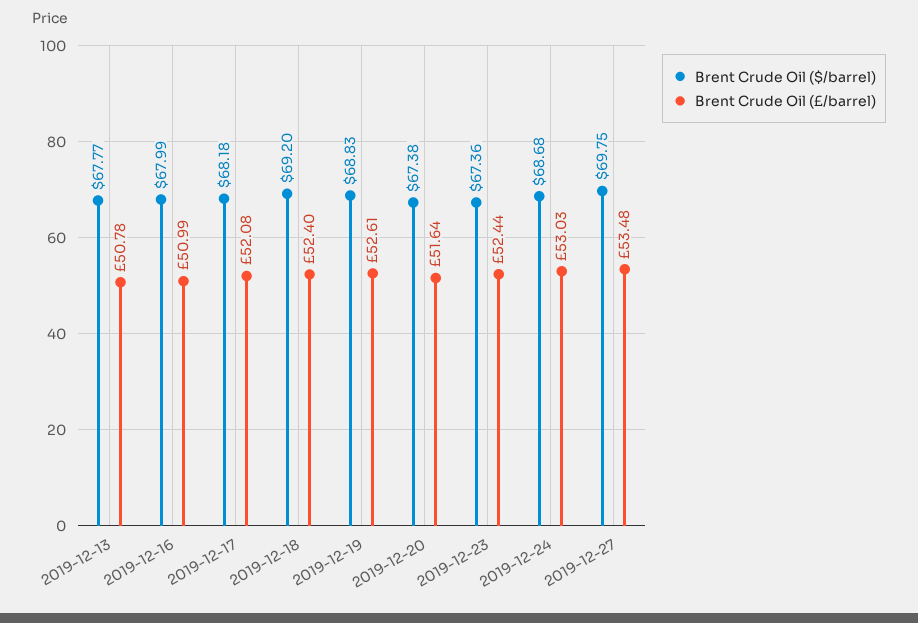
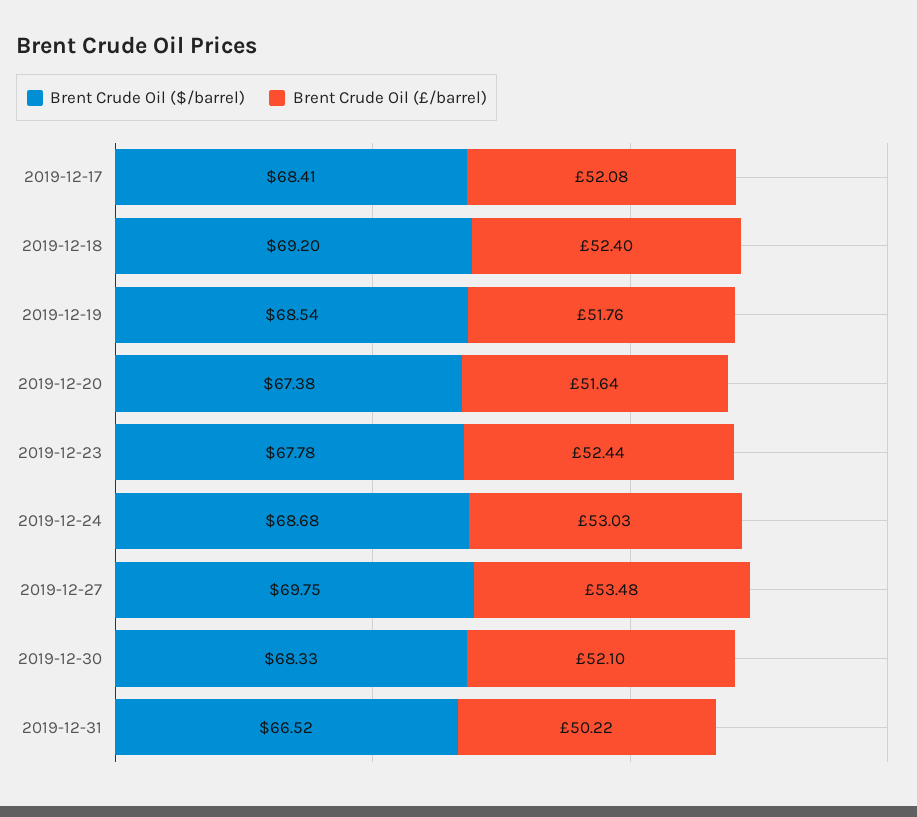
Brent Crude Oil ($/barrel), 2019-12-13: 67.77 -> none
Brent Crude Oil (£/barrel), 2019-12-13: 50.78 -> none
Brent Crude Oil ($/barrel), 2019-12-16: 67.99 -> none
Brent Crude Oil (£/barrel), 2019-12-16: 50.99 -> none
Brent Crude Oil ($/barrel), 2019-12-17: 68.18 -> 68.41
Brent Crude Oil ($/barrel), 2019-12-19: 68.83 -> 68.54
Brent Crude Oil (£/barrel), 2019-12-19: 52.61 -> 51.76
Brent Crude Oil ($/barrel), 2019-12-23: 67.36 -> 67.78
Brent Crude Oil ($/barrel), 2019-12-30: none -> 68.33
Brent Crude Oil (£/barrel), 2019-12-30: none -> 52.1
Brent Crude Oil ($/barrel), 2019-12-31: none -> 66.52
Brent Crude Oil (£/barrel), 2019-12-31: none -> 50.22

